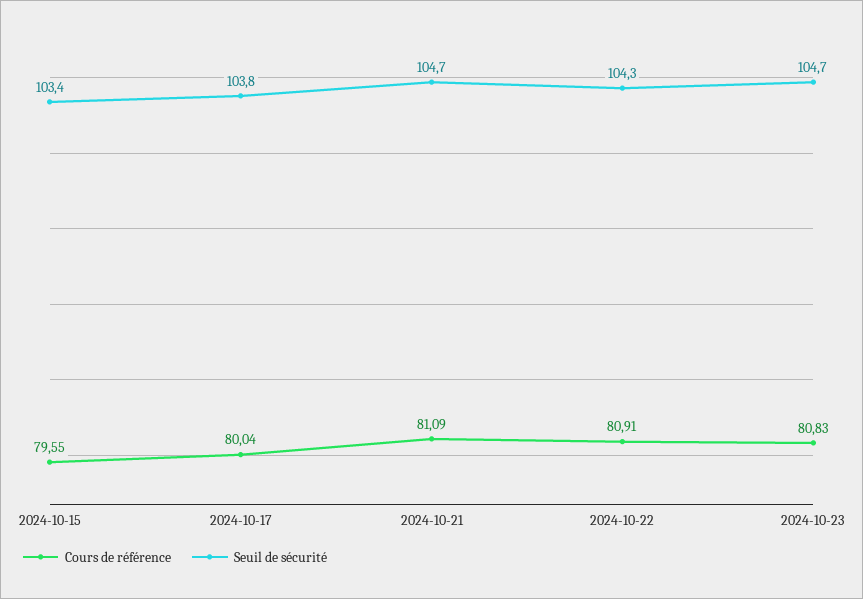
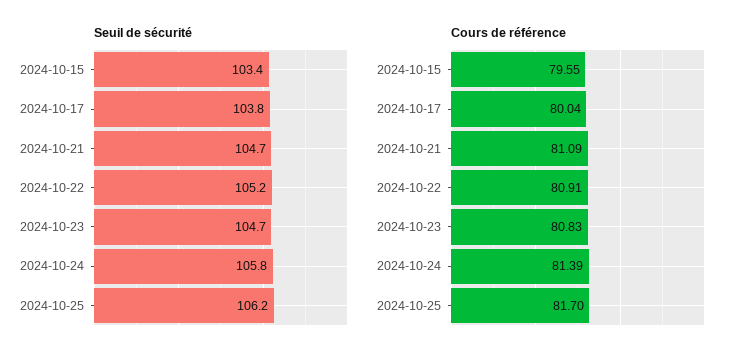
Seuil de sécurité, 2024-10-22: 104.3 -> 105.2
Seuil de sécurité, 2024-10-24: none -> 105.8
Seuil de sécurité, 2024-10-25: none -> 106.2
Cours de référence, 2024-10-24: none -> 81.39
Cours de référence, 2024-10-25: none -> 81.7

